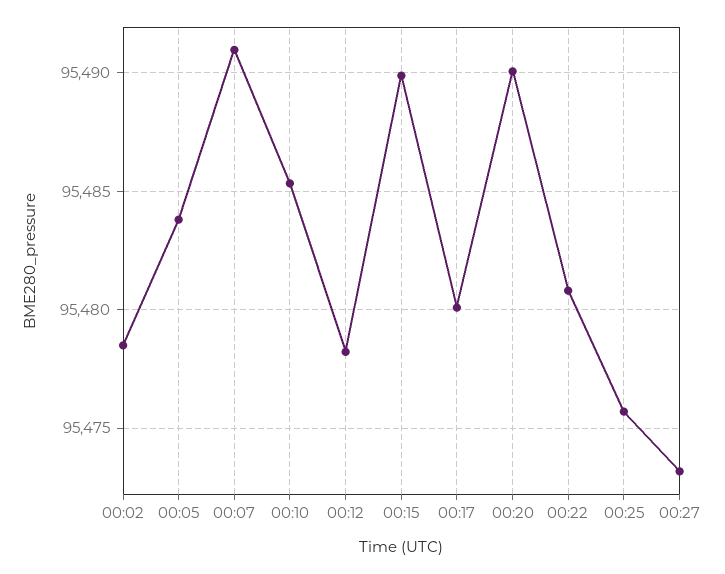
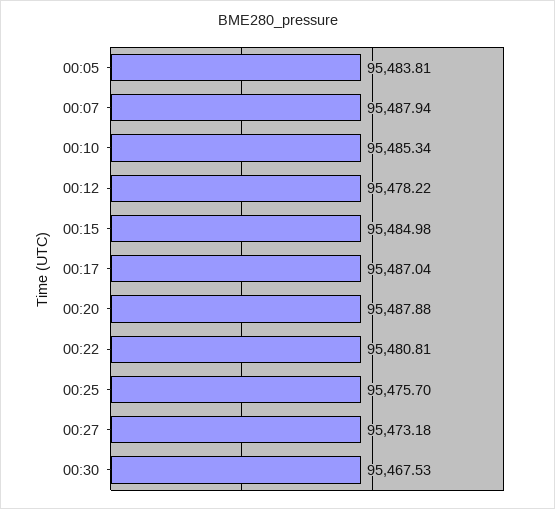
00:02: 95478.5 -> none
00:07: 95491 -> 95487.94
00:15: 95490 -> 95484.98
00:17: 95480 -> 95487.04
00:20: 95490 -> 95487.88
00:30: none -> 95467.53

